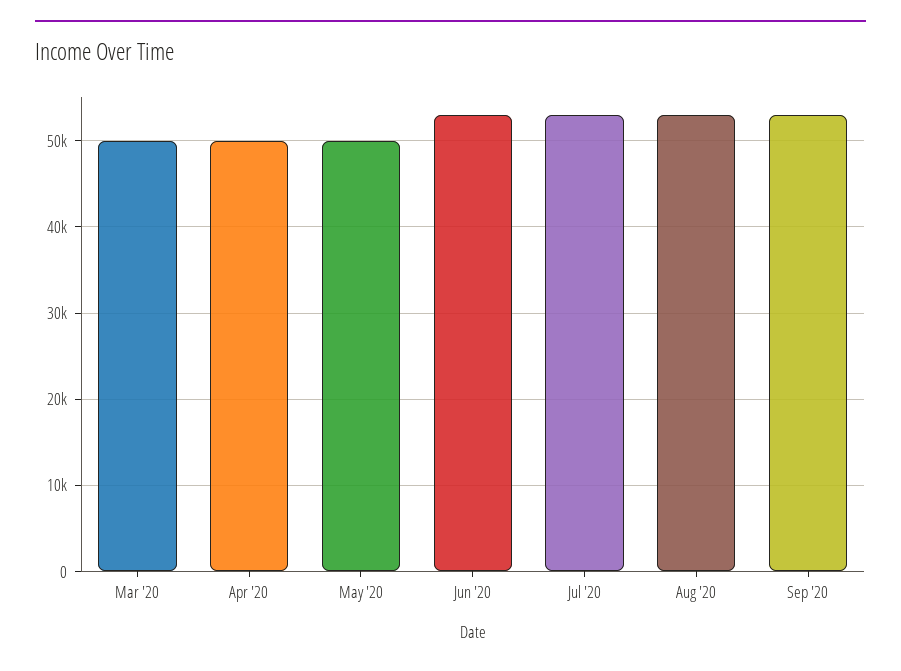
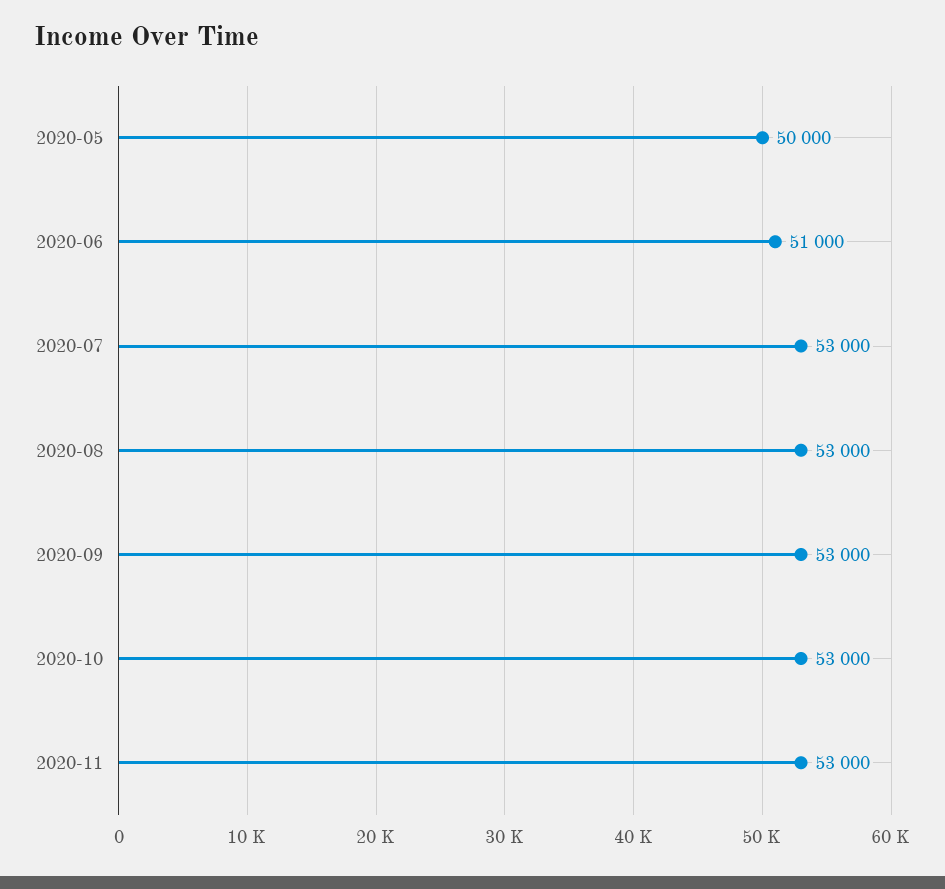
Mar '20: 50000 -> none
Apr '20: 50000 -> none
Jun '20: 53000 -> 51000
2020-10: none -> 53000
2020-11: none -> 53000

